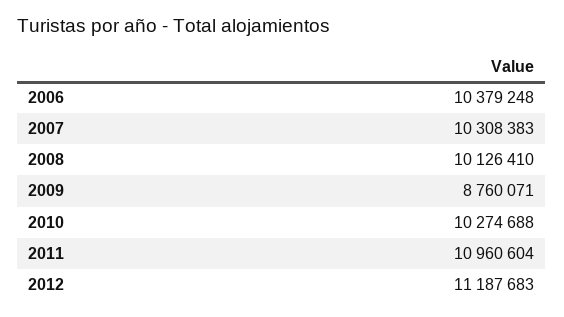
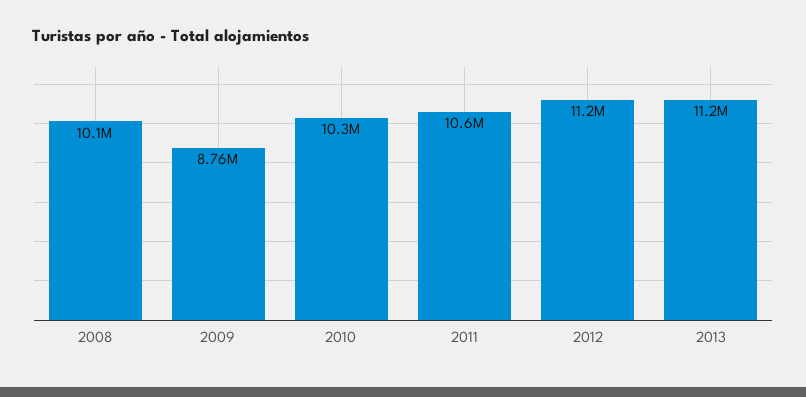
2006: 10379248 -> none
2007: 10308383 -> none
2011: 10960604 -> 10600000
2013: none -> 11200000

